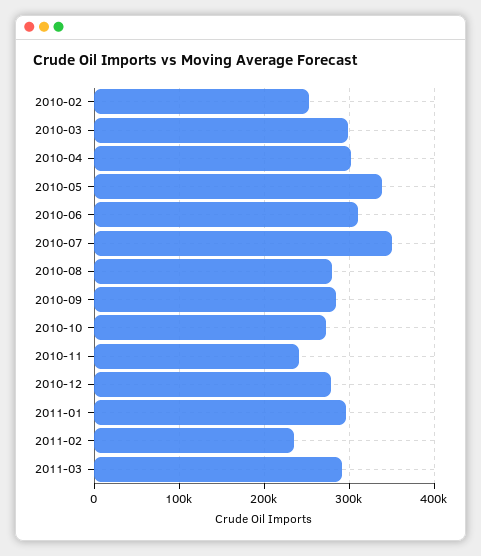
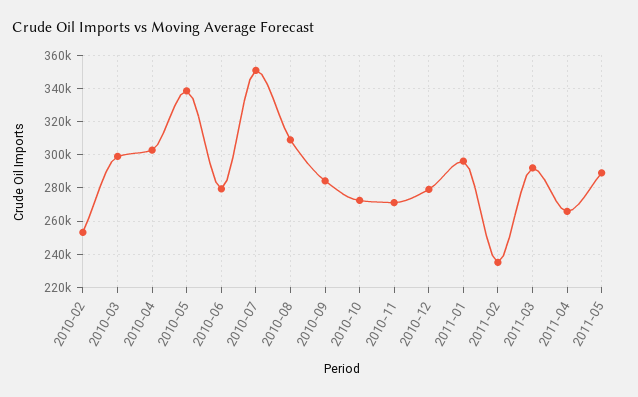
2010-06: 310000 -> 280000
2010-08: 280000 -> 310000
2010-11: 240000 -> 270000
2011-04: none -> 265000
2011-05: none -> 290000

